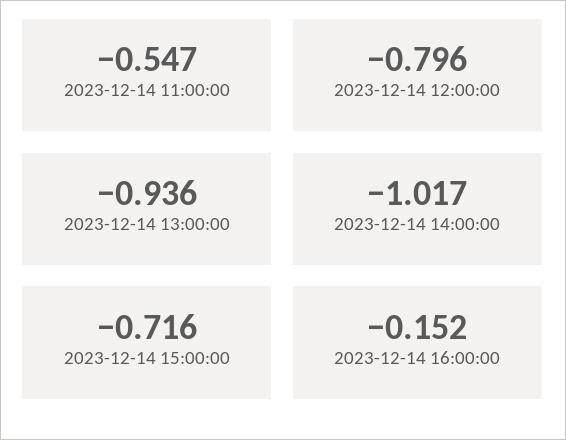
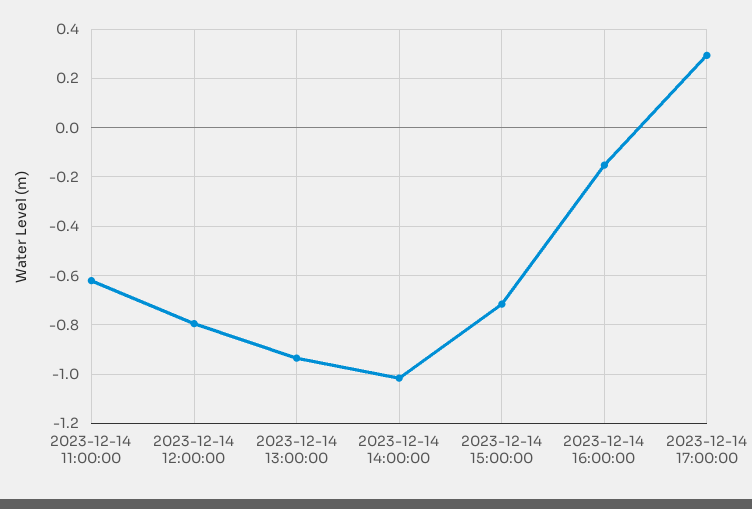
2023-12-14 11:00:00: -0.547 -> -0.625
2023-12-14 17:00:00: none -> 0.3

